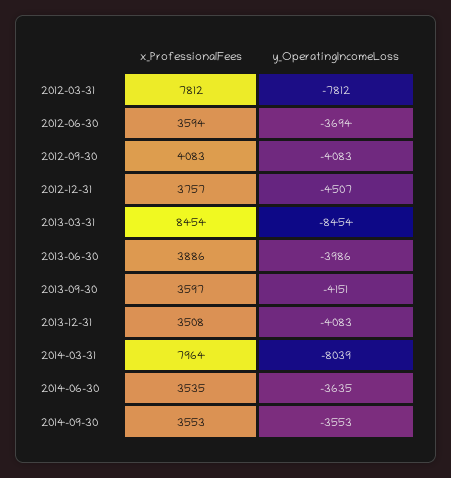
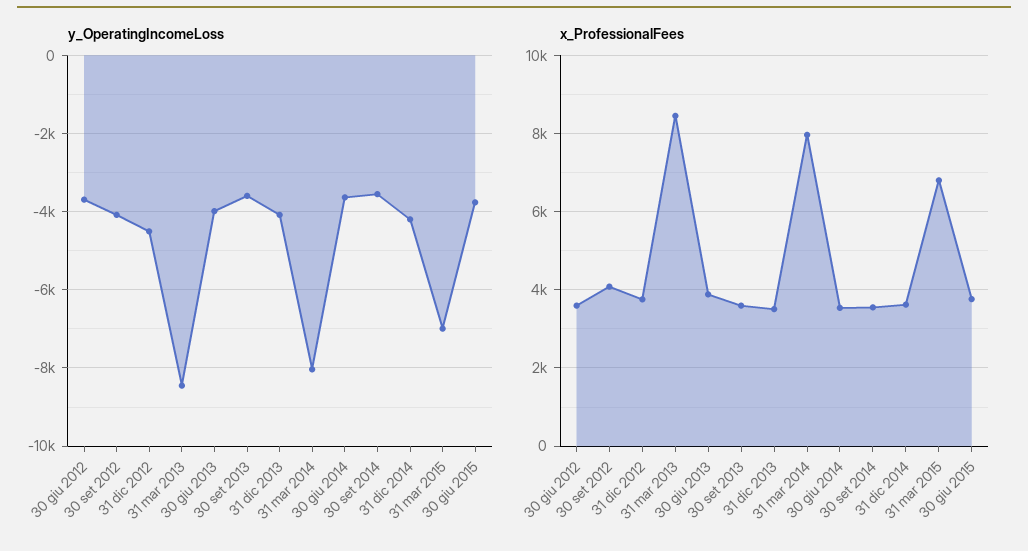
x_ProfessionalFees, 2012-03-31: 7812 -> none
y_OperatingIncomeLoss, 2012-03-31: -7812 -> none
y_OperatingIncomeLoss, 2013-09-30: -4151 -> -3600
y_OperatingIncomeLoss, 31 dic 2014: none -> -4200
y_OperatingIncomeLoss, 31 mar 2015: none -> -7000
y_OperatingIncomeLoss, 30 giu 2015: none -> -3800
x_ProfessionalFees, 31 dic 2014: none -> 3600
x_ProfessionalFees, 31 mar 2015: none -> 6800
x_ProfessionalFees, 30 giu 2015: none -> 3800

